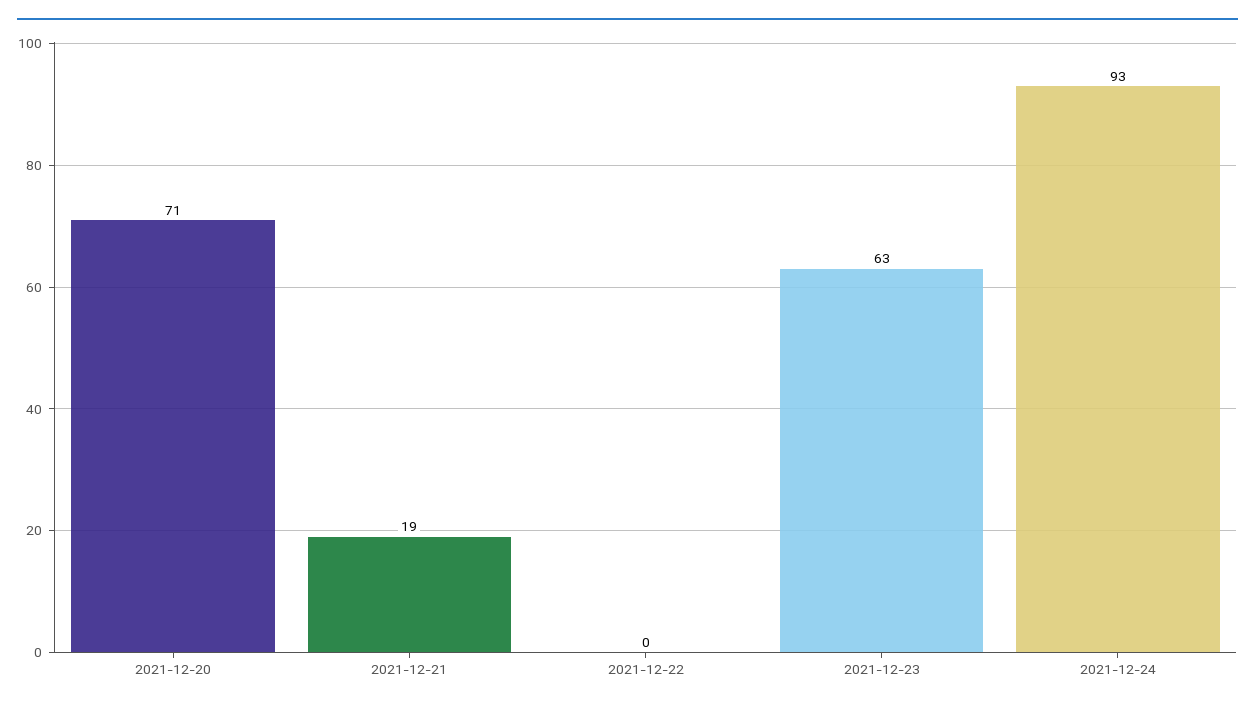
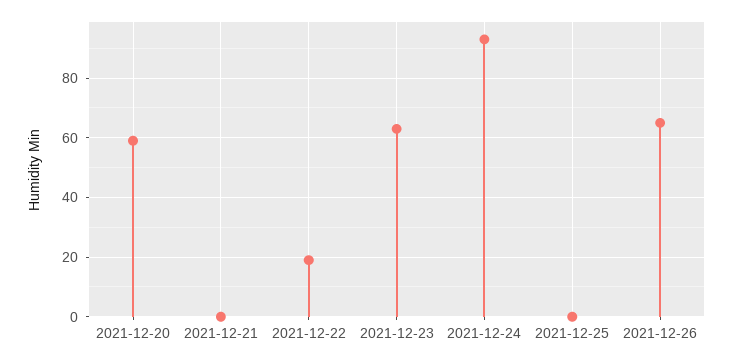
2021-12-20: 71 -> 60
2021-12-21: 19 -> 0
2021-12-22: 0 -> 20
2021-12-25: none -> 0
2021-12-26: none -> 65

